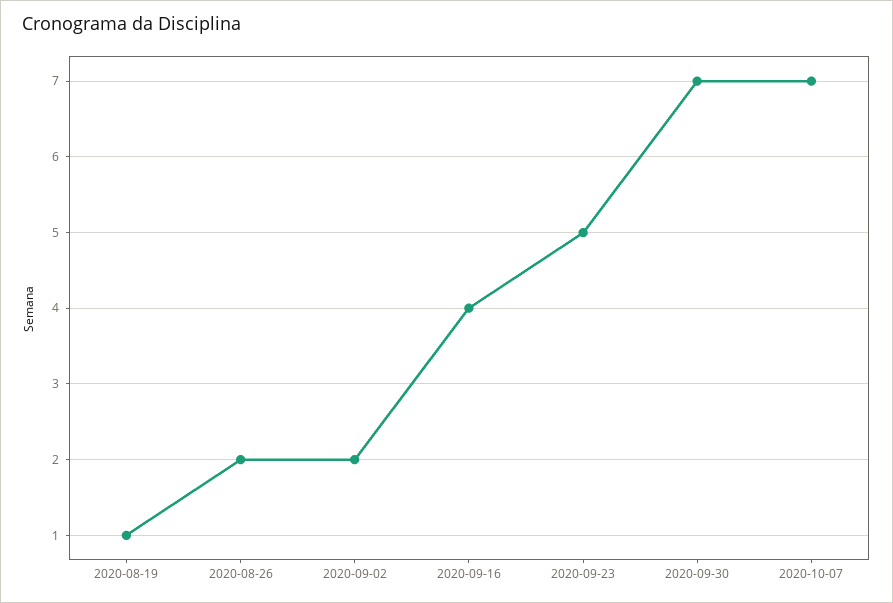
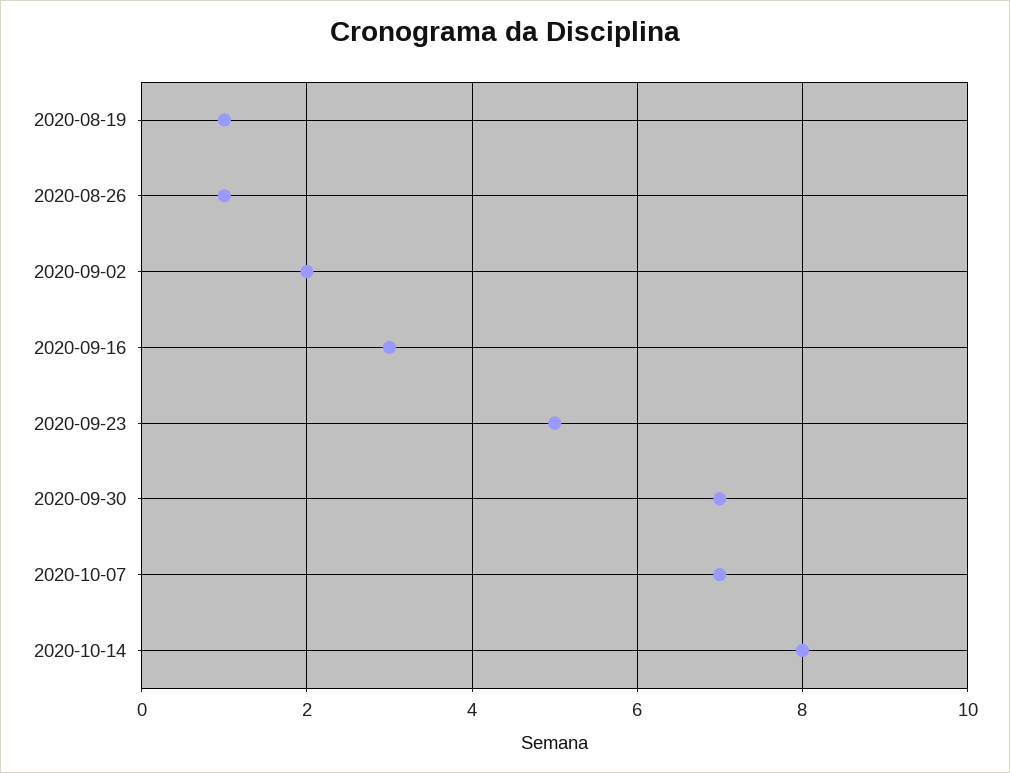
2020-08-26: 2 -> 1
2020-09-16: 4 -> 3
2020-10-14: none -> 8

